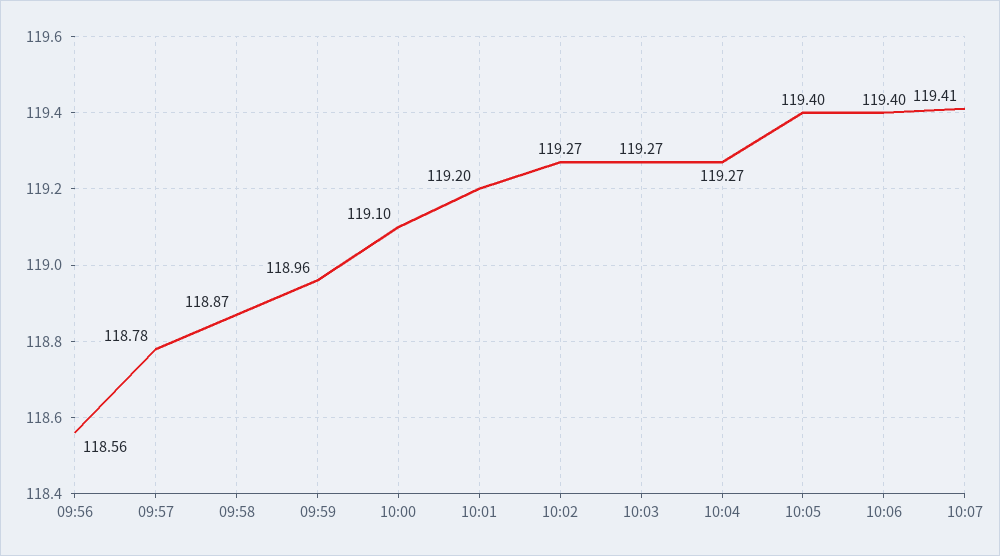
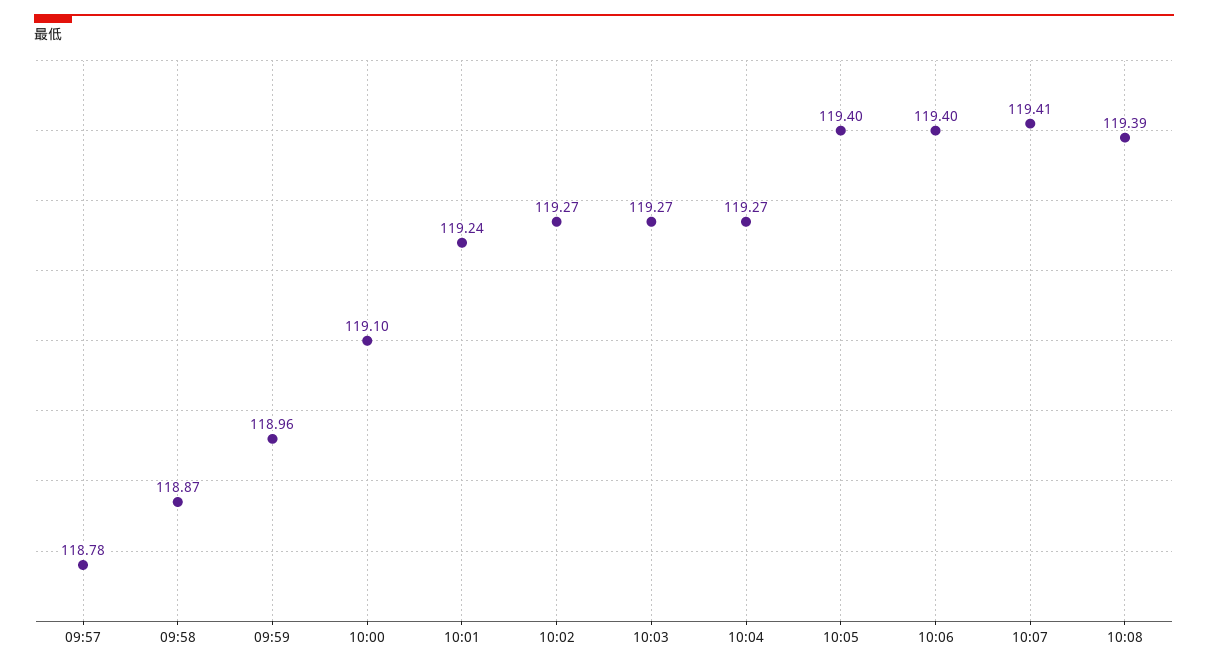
09:56: 118.56 -> none
10:01: 119.2 -> 119.24
10:08: none -> 119.39

